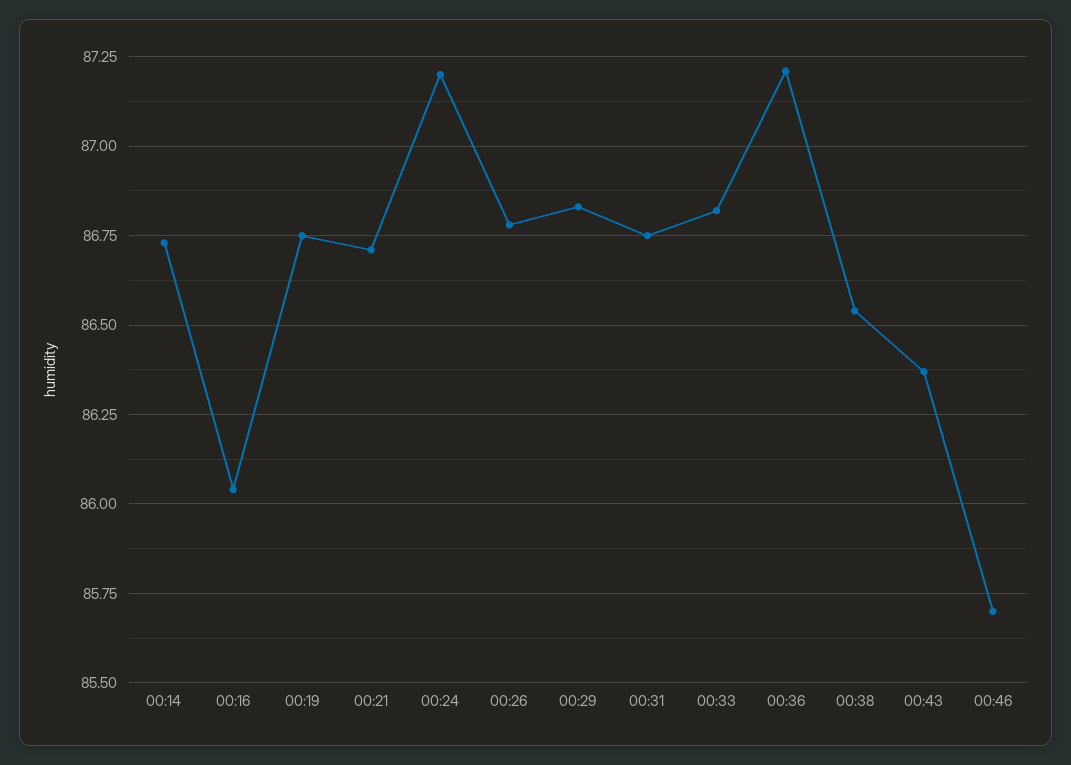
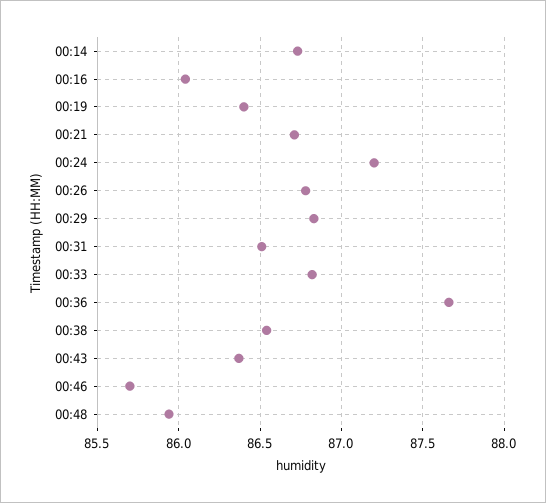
00:19: 86.75 -> 86.4
00:31: 86.75 -> 86.5
00:36: 87.2 -> 87.65
00:48: none -> 85.95

